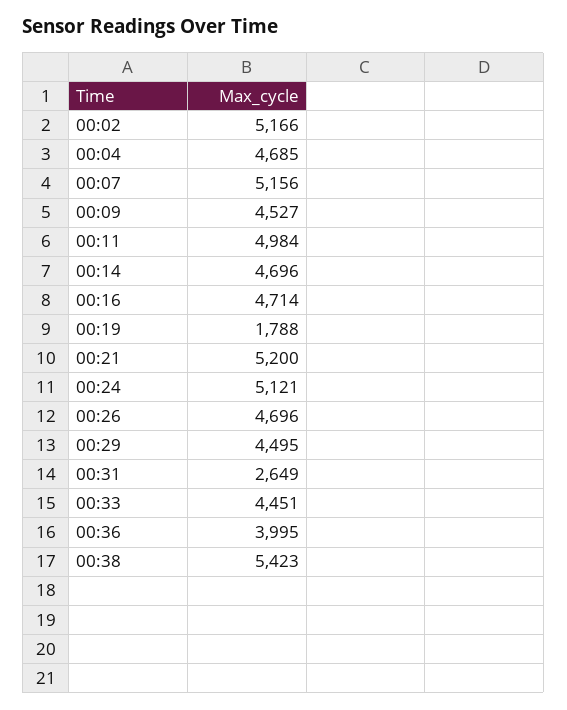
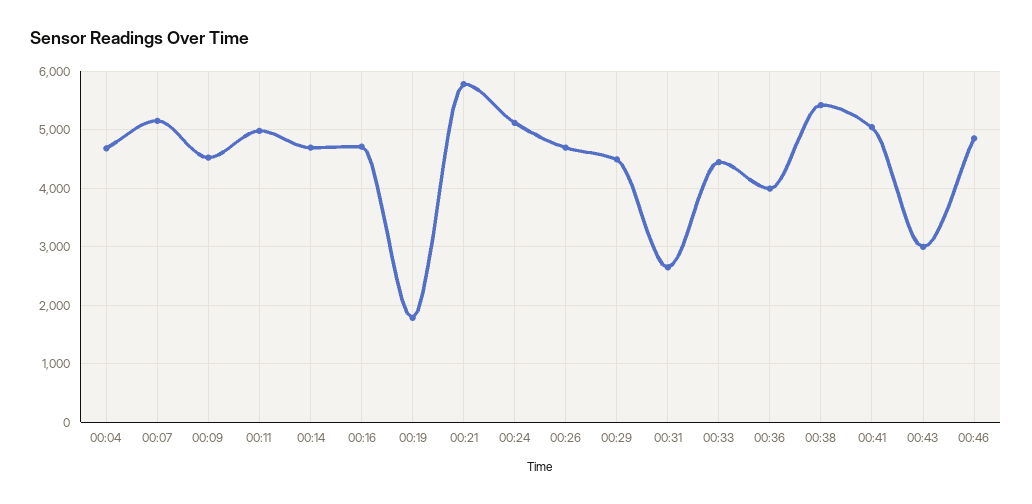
00:02: 5166 -> none
00:21: 5200 -> 5800
00:41: none -> 5000
00:43: none -> 3000
00:46: none -> 4800

